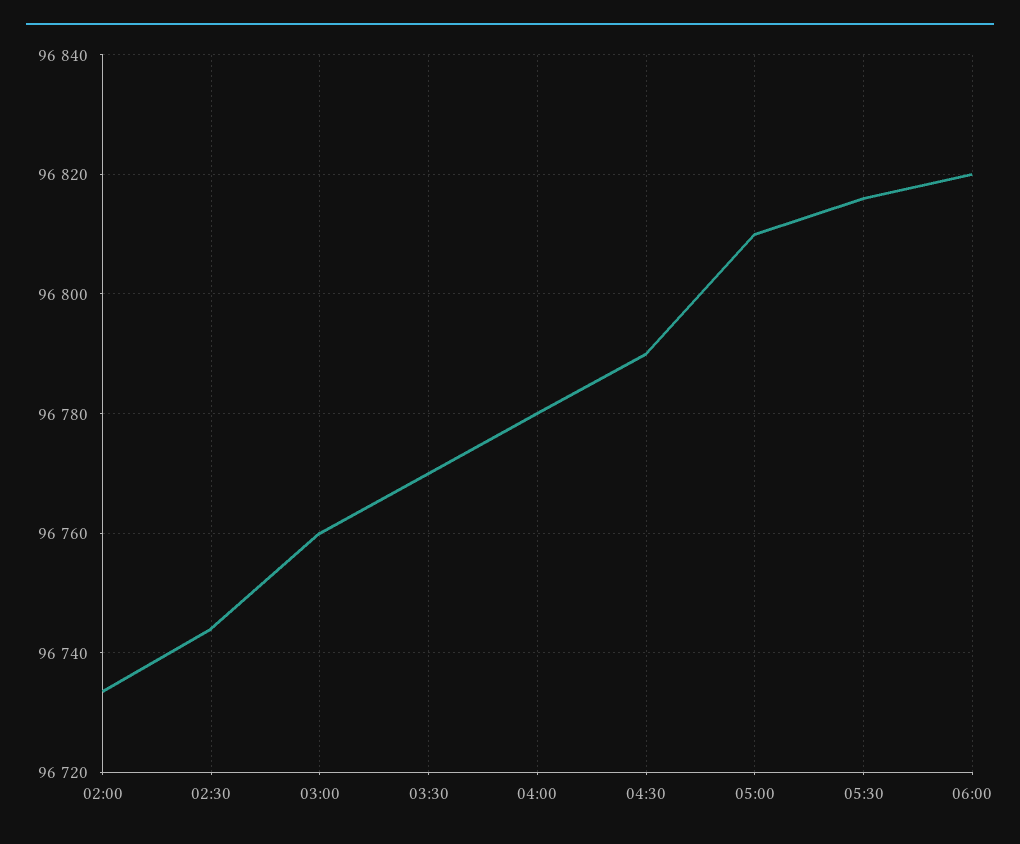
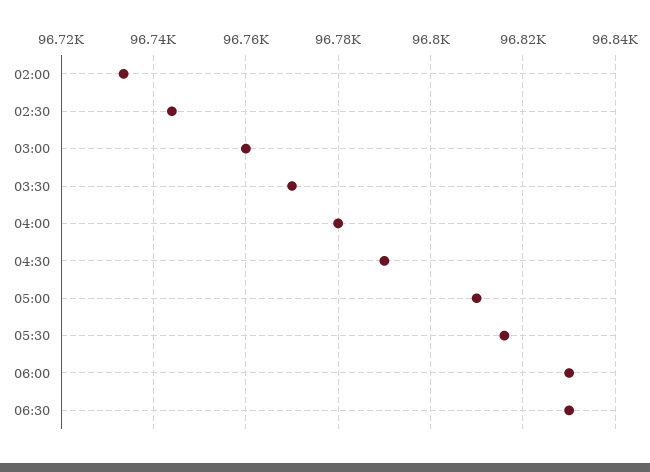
06:00: 96820 -> 96830
06:30: none -> 96830

